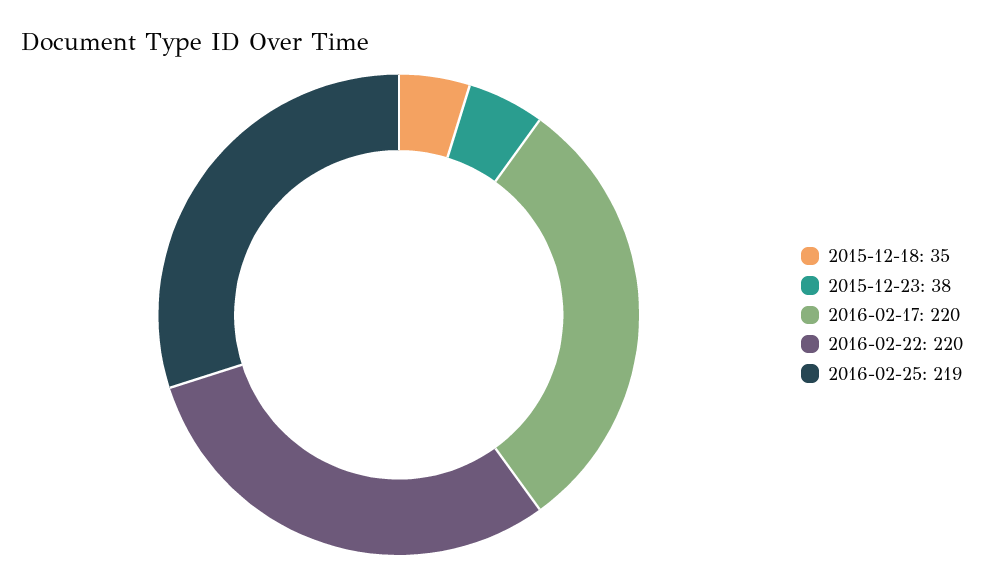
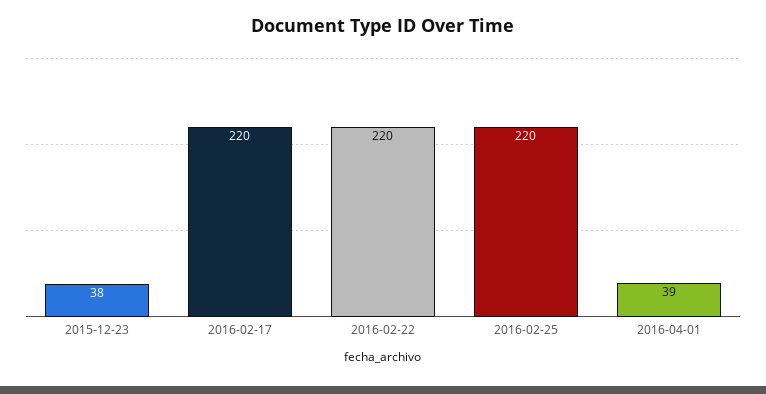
2015-12-18: 35 -> none
2016-02-25: 219 -> 220
2016-04-01: none -> 39

